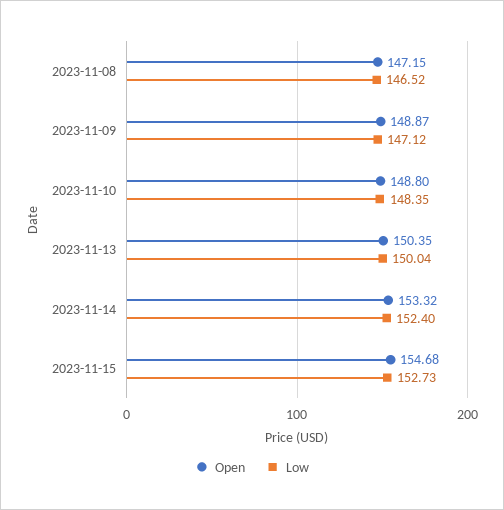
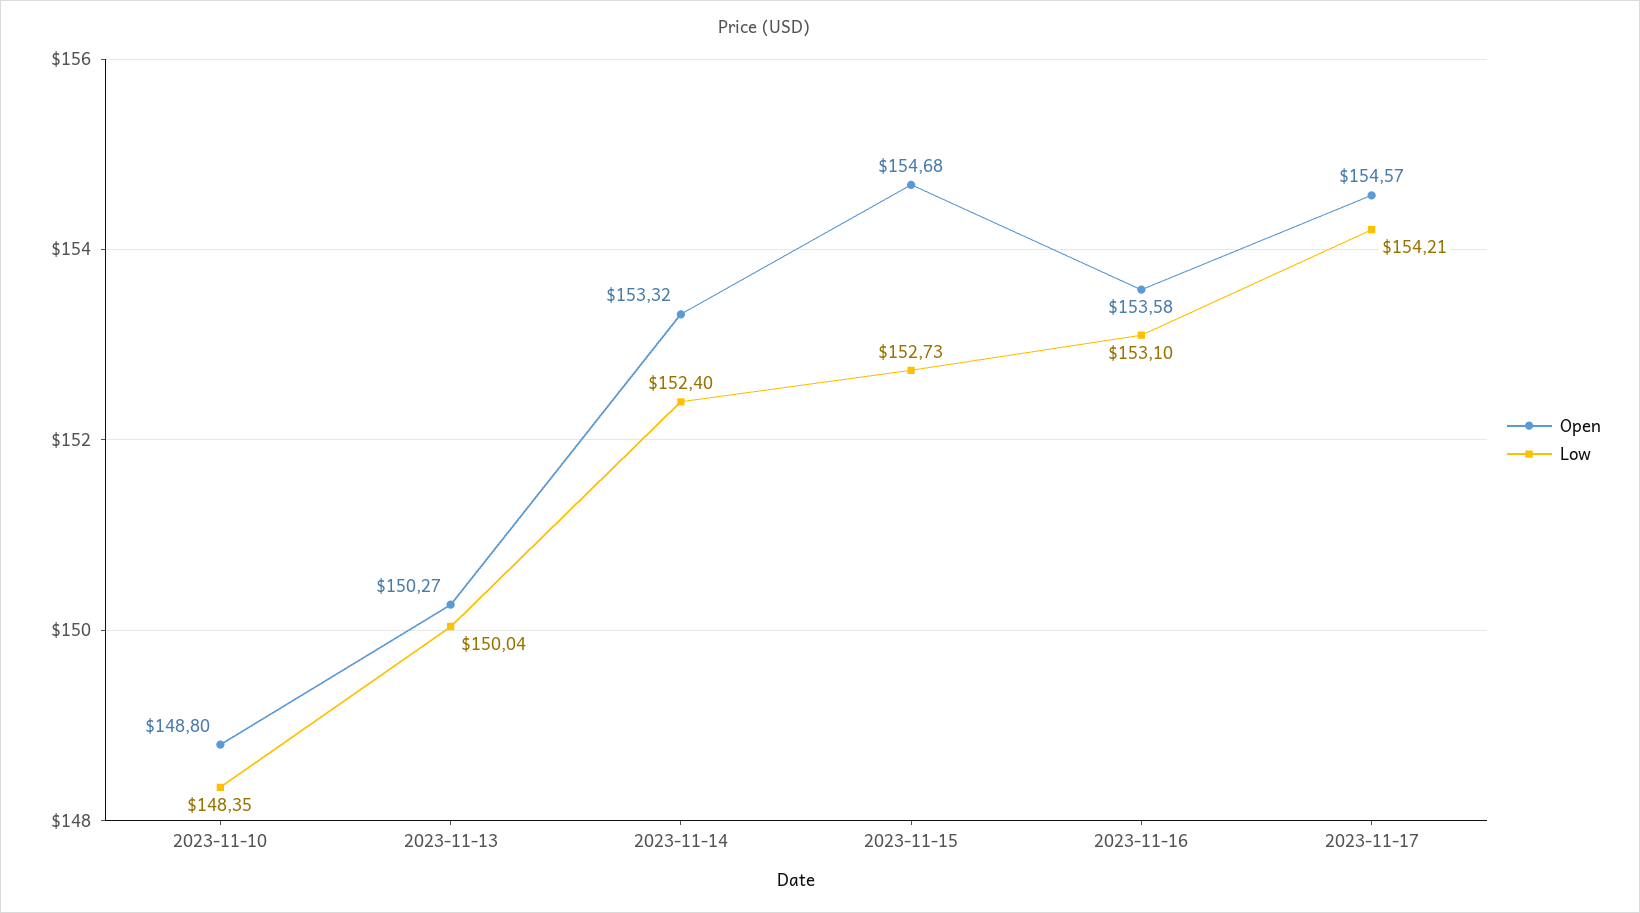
Open, 2023-11-08: 147.15 -> none
Low, 2023-11-08: 146.52 -> none
Open, 2023-11-09: 148.87 -> none
Low, 2023-11-09: 147.12 -> none
Open, 2023-11-13: 150.35 -> 150.27
Open, 2023-11-16: none -> 153.58
Low, 2023-11-16: none -> 153.1
Open, 2023-11-17: none -> 154.57
Low, 2023-11-17: none -> 154.21

